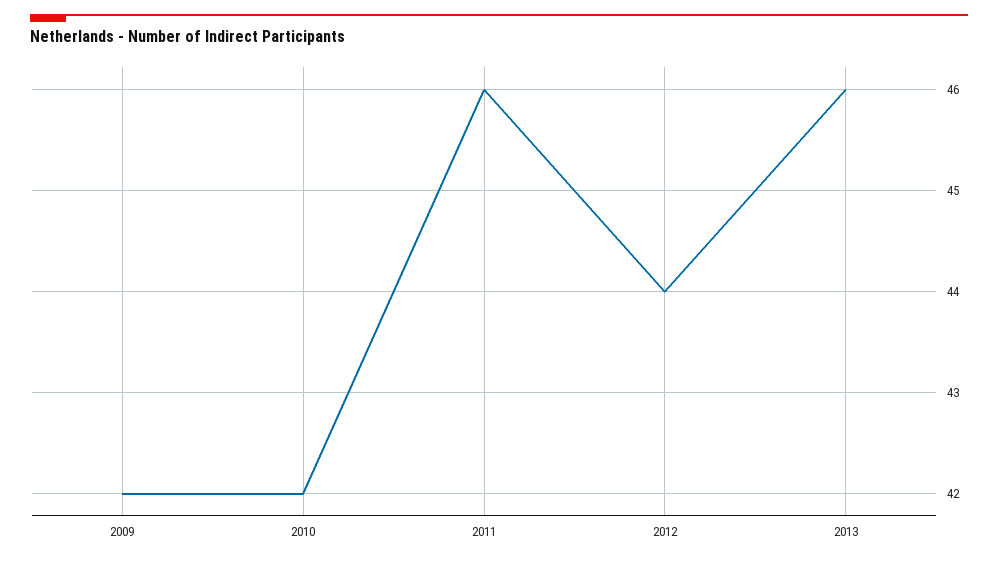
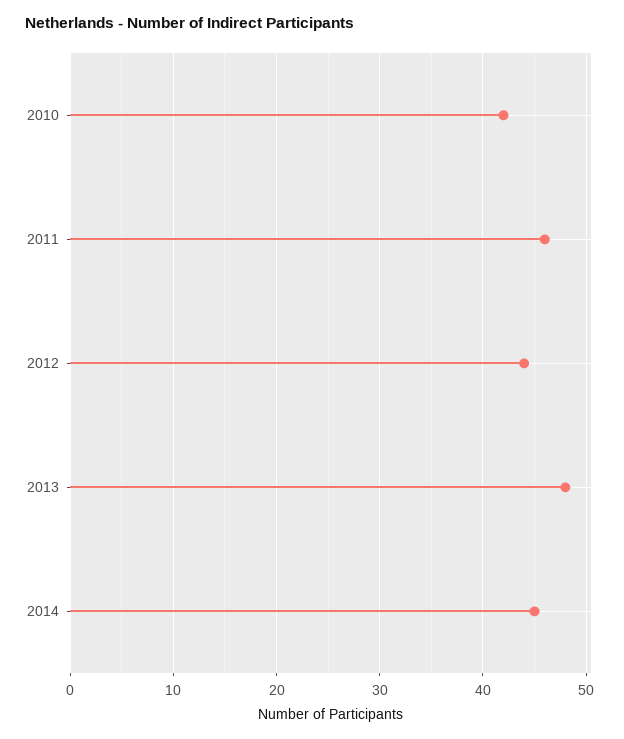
2009: 42 -> none
2013: 46 -> 48
2014: none -> 45

